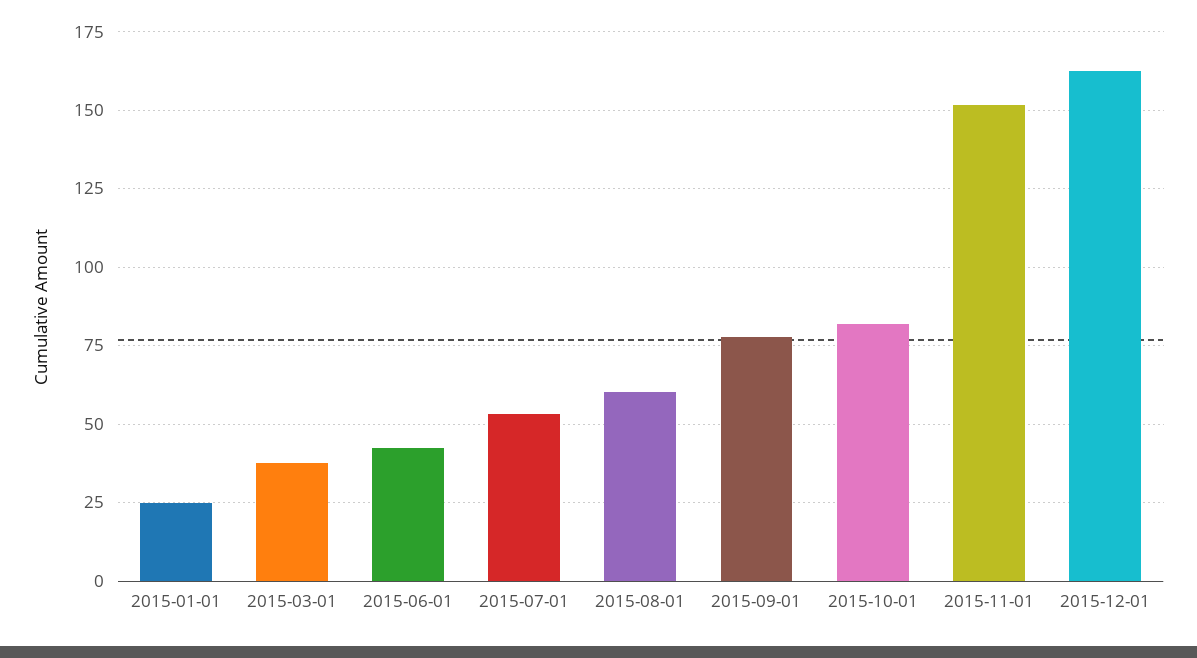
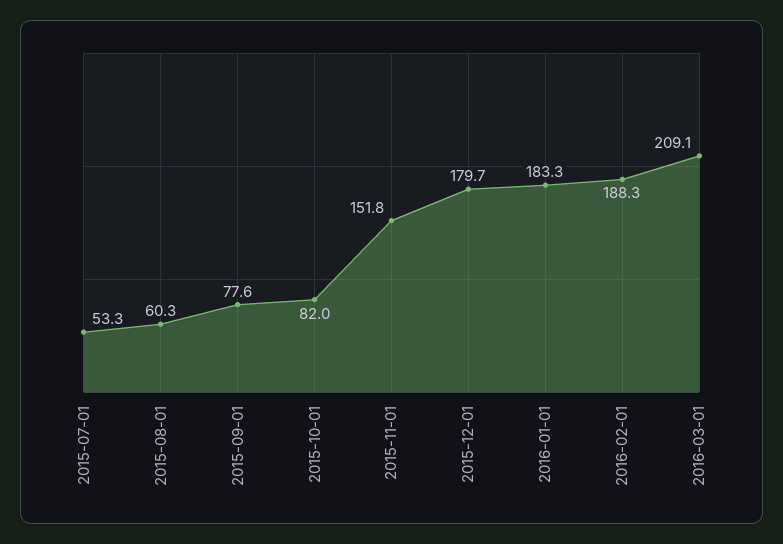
2015-01-01: 25 -> none
2015-03-01: 37.5 -> none
2015-06-01: 42.5 -> none
2015-12-01: 162.5 -> 179.7
2016-01-01: none -> 183.3
2016-02-01: none -> 188.3
2016-03-01: none -> 209.1

